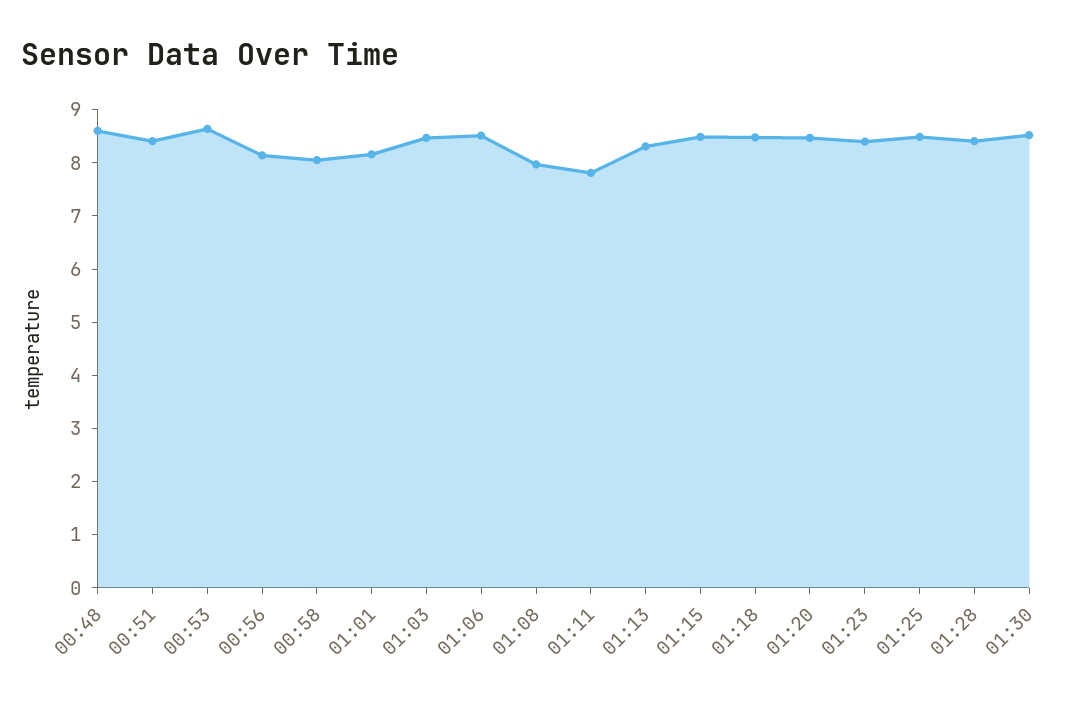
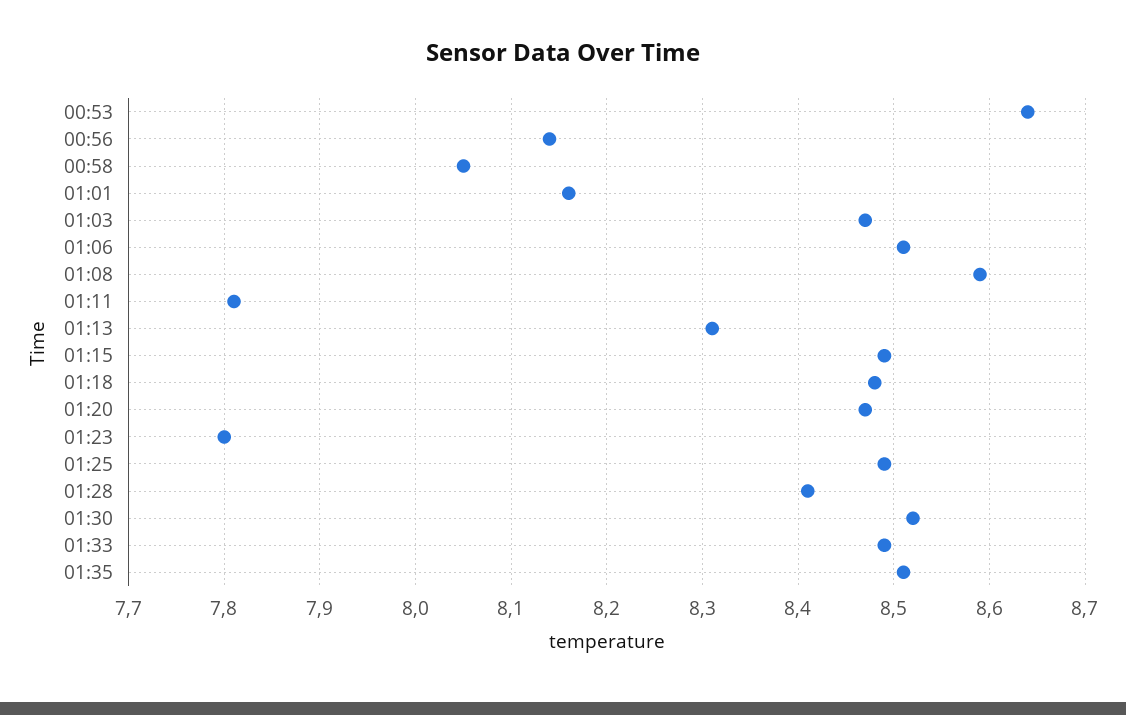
00:48: 8.6 -> none
00:51: 8.4 -> none
01:08: 8 -> 8.59
01:23: 8.4 -> 7.8
01:33: none -> 8.49
01:35: none -> 8.51

